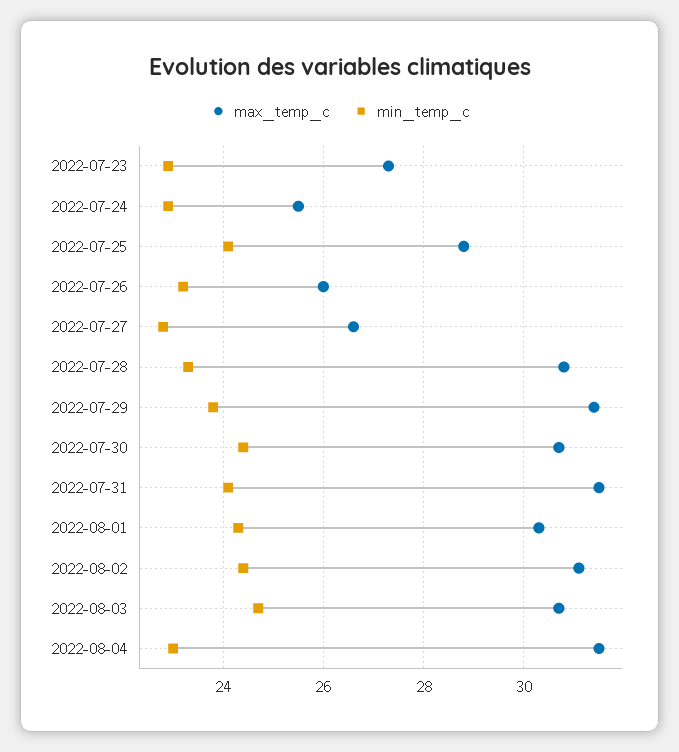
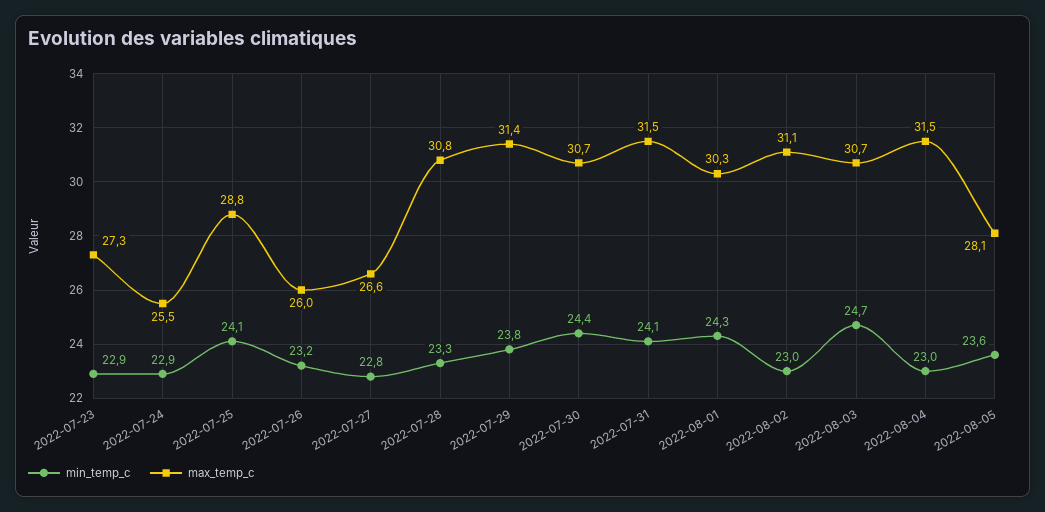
min_temp_c, 2022-08-02: 24.5 -> 23
min_temp_c, 2022-08-05: none -> 23.6
max_temp_c, 2022-08-05: none -> 28.1

